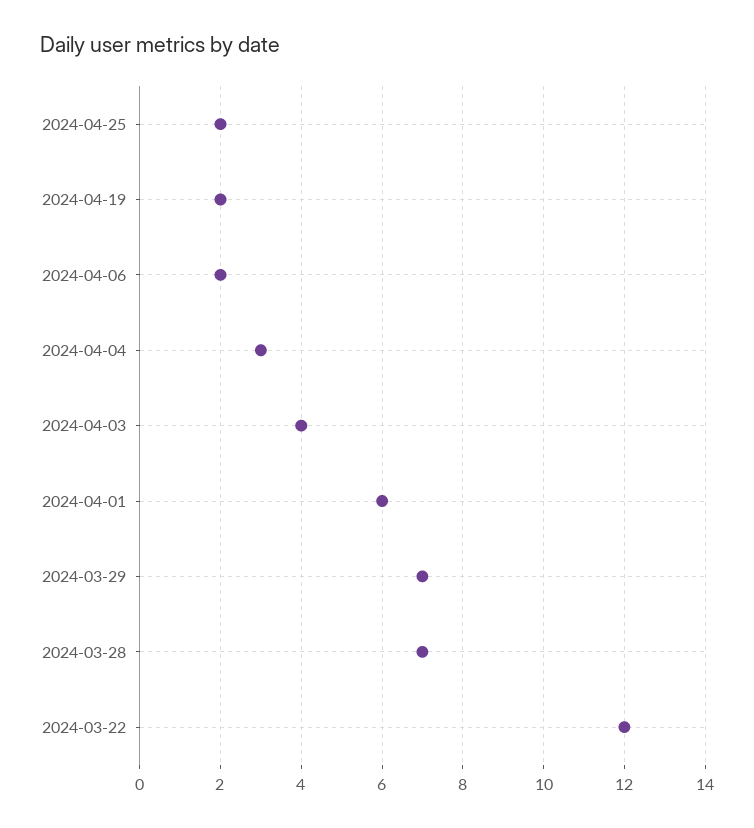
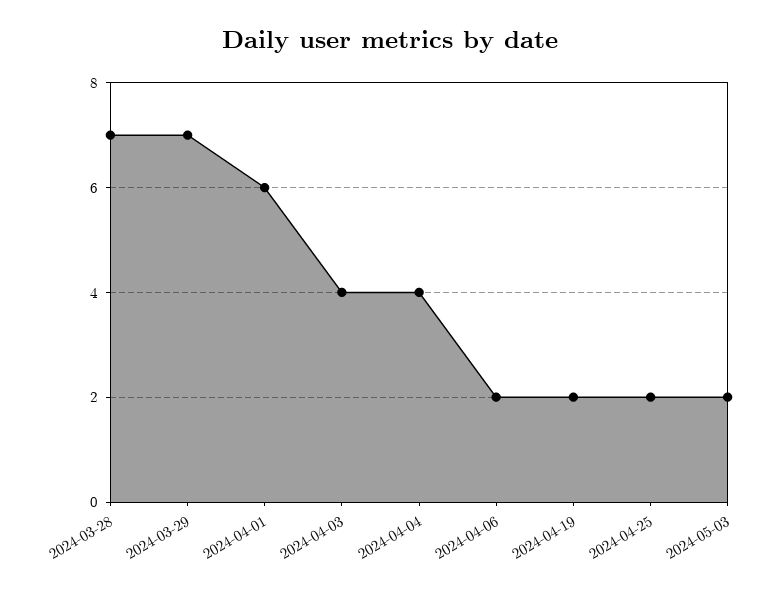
2024-04-04: 3 -> 4
2024-03-22: 12 -> none
2024-05-03: none -> 2

